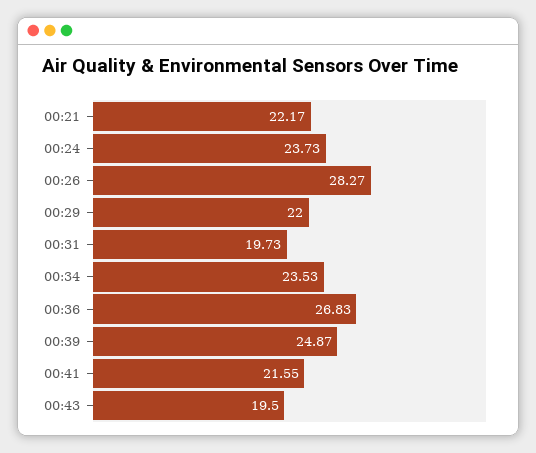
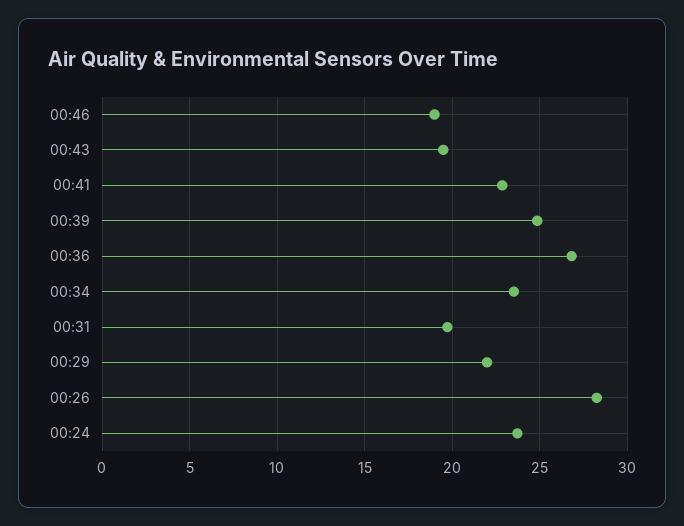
00:21: 22.17 -> none
00:41: 21.55 -> 23
00:46: none -> 19

